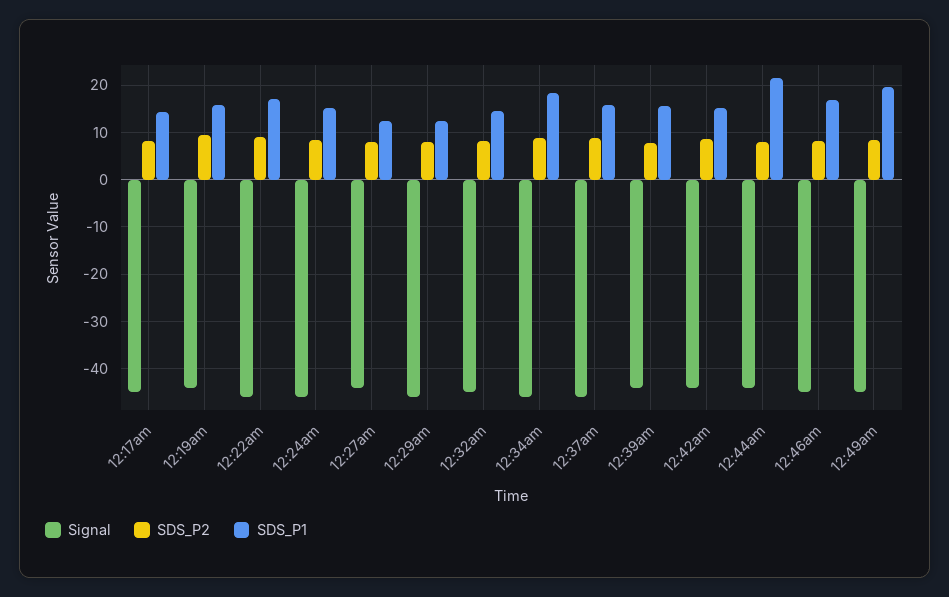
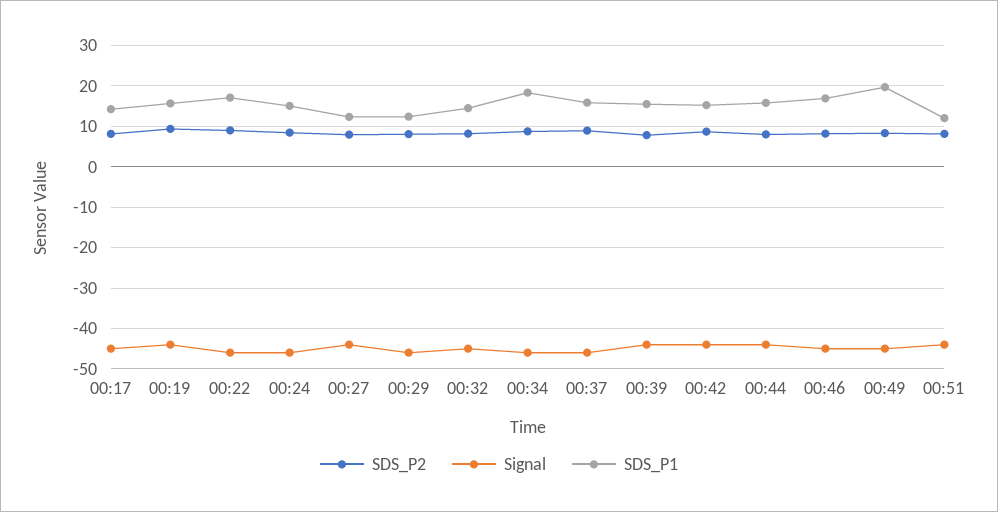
SDS_P1, 12:44am: 22 -> 16
SDS_P2, 00:51: none -> 8
Signal, 00:51: none -> -44
SDS_P1, 00:51: none -> 12

